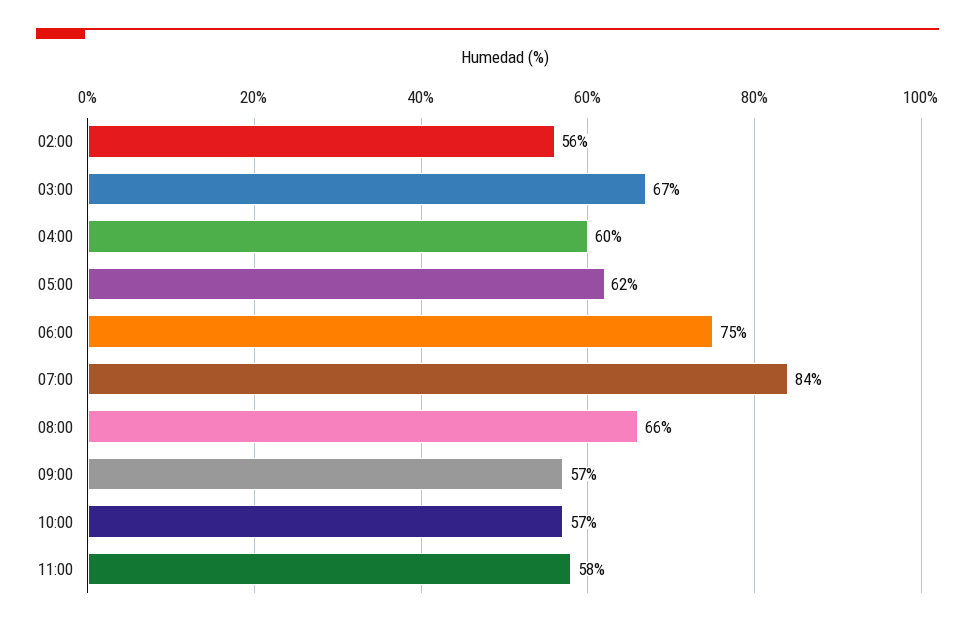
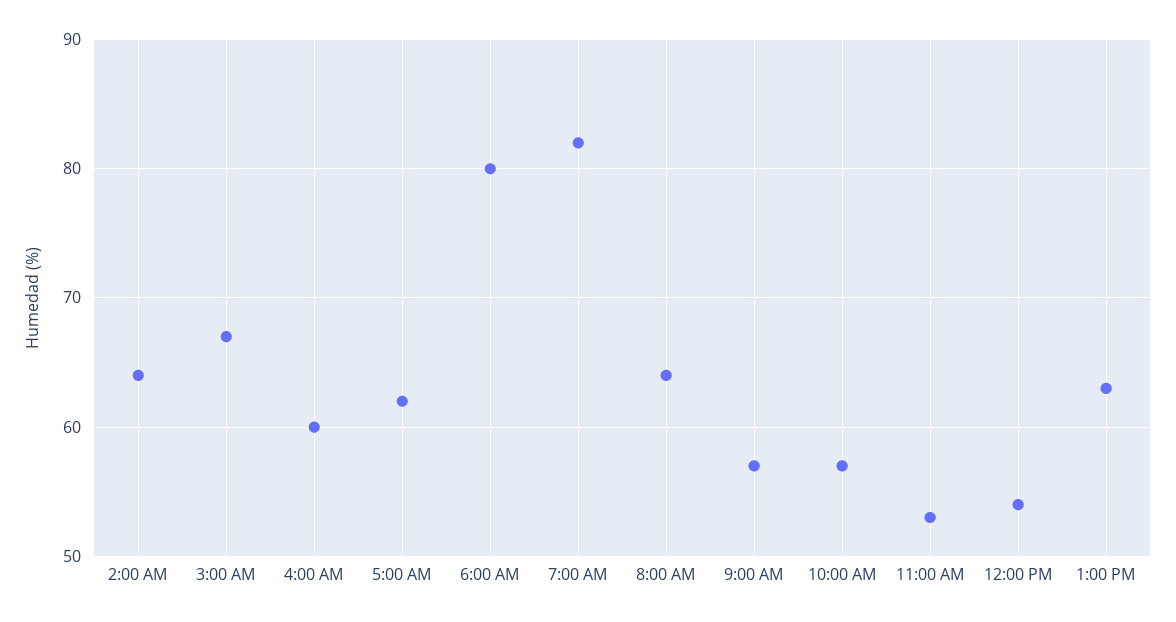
02:00: 56 -> 64
06:00: 75 -> 80
07:00: 84 -> 82
08:00: 66 -> 64
11:00: 58 -> 53
12:00 PM: none -> 54
1:00 PM: none -> 63

